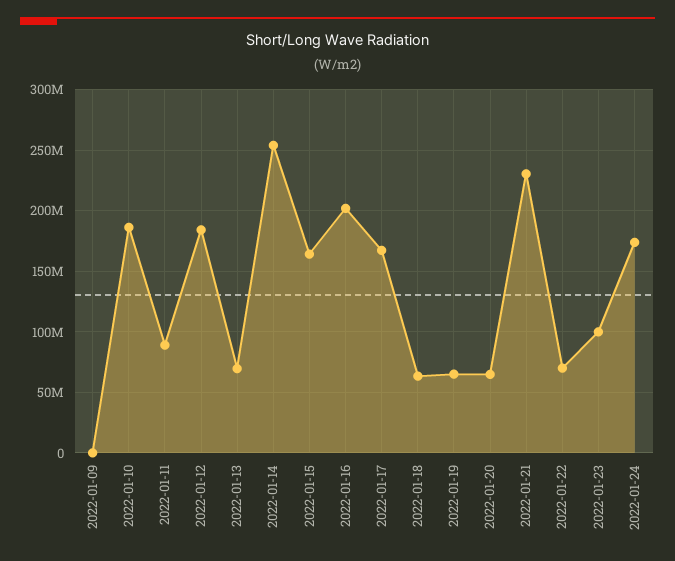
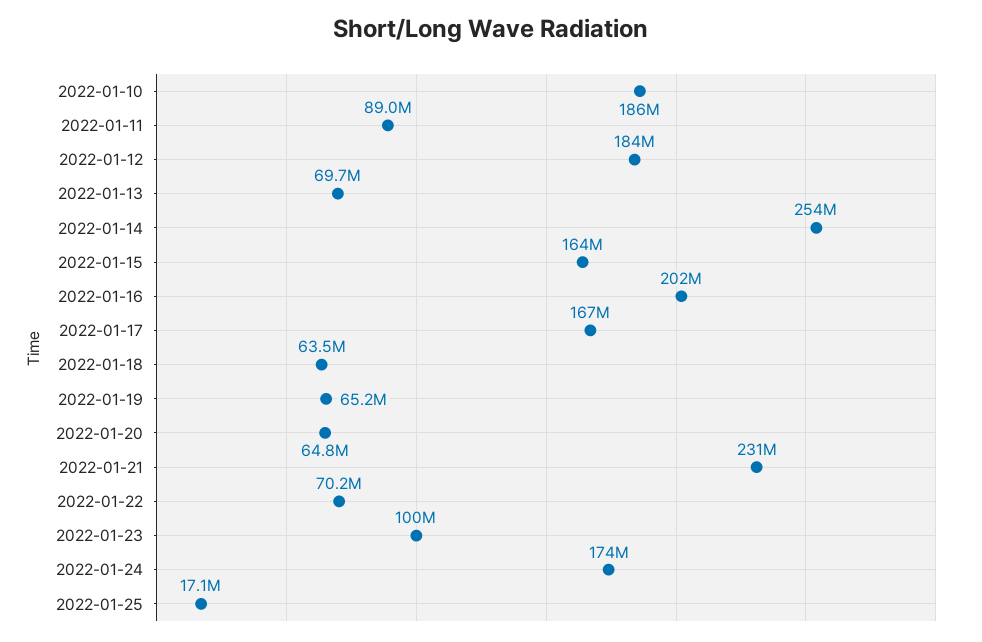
2022-01-09: 0 -> none
2022-01-25: none -> 17100000

